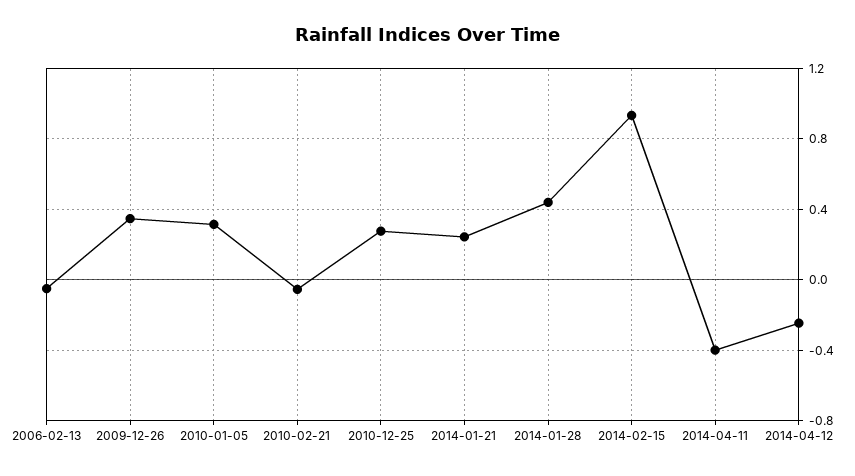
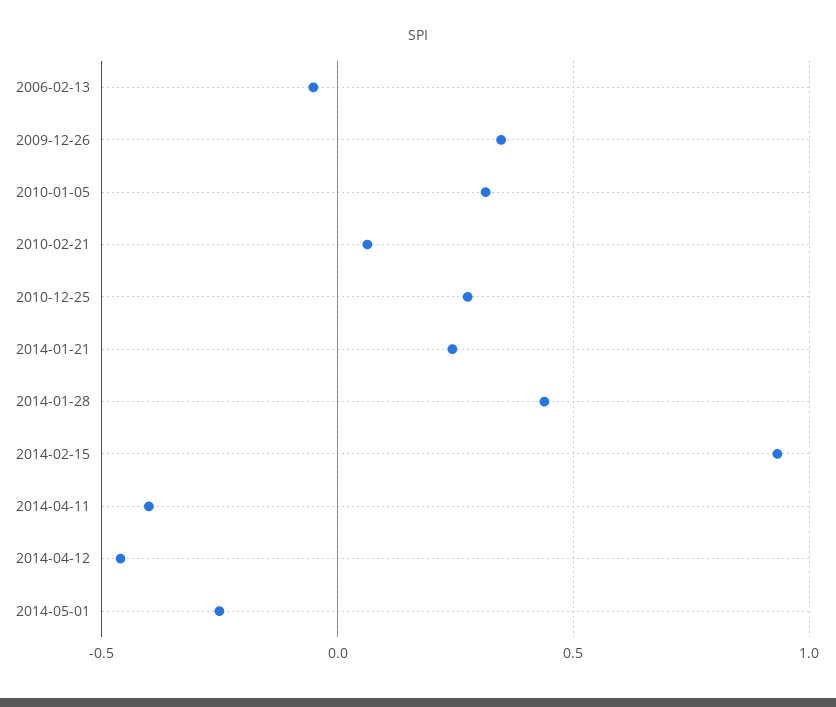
2010-02-21: -0.05 -> 0.05
2014-04-12: -0.25 -> -0.45
2014-05-01: none -> -0.25

